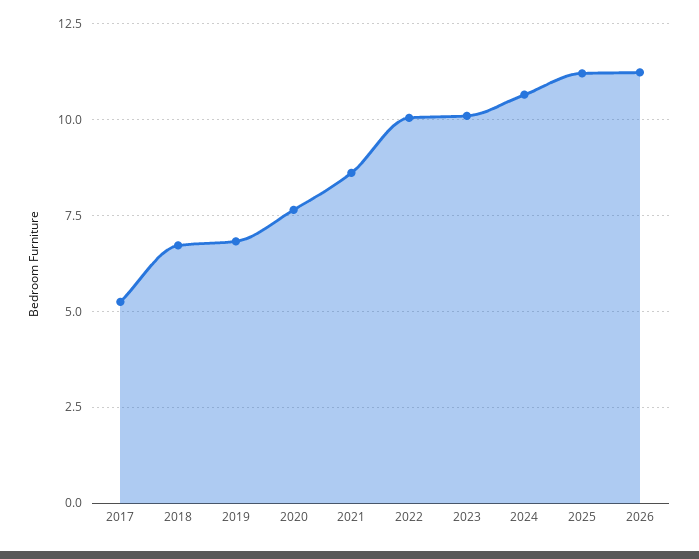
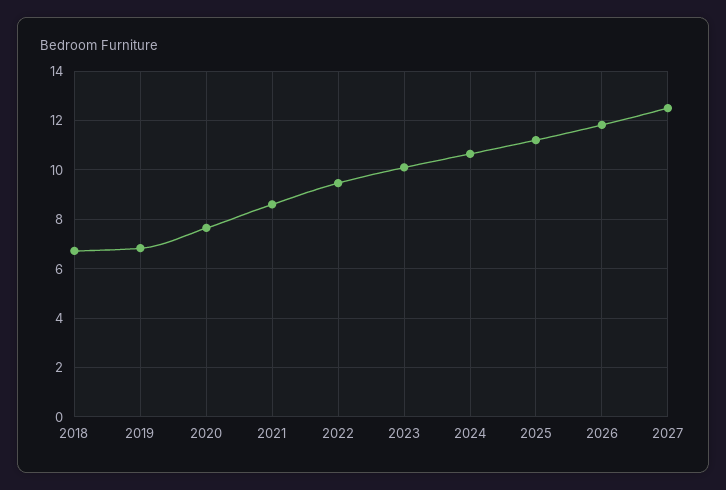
2017: 5.25 -> none
2022: 10 -> 9.5
2026: 11.25 -> 11.75
2027: none -> 12.5

